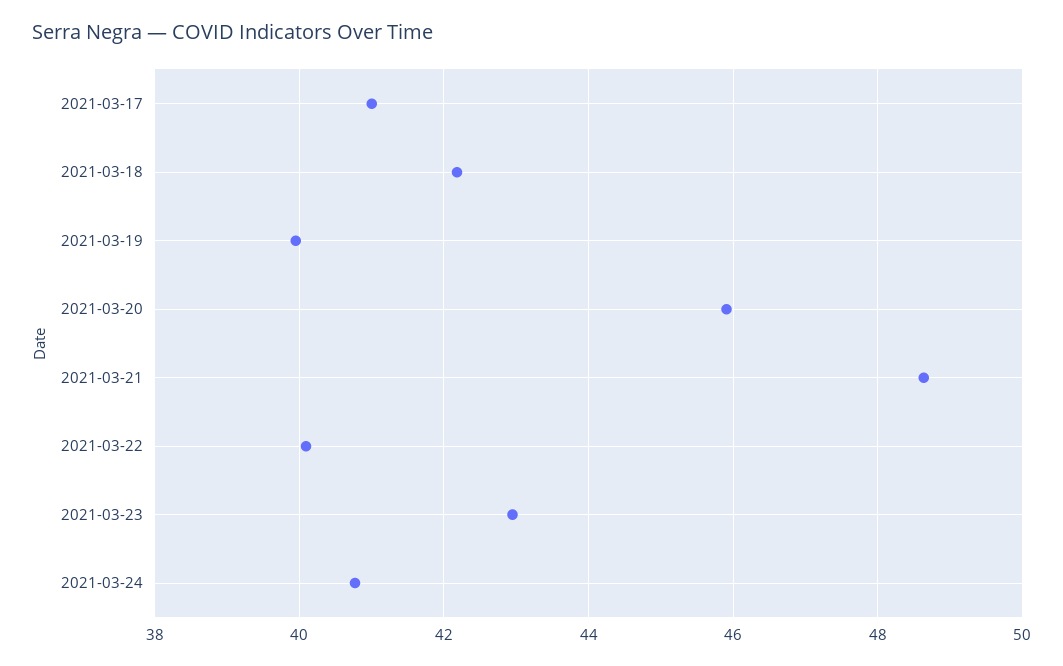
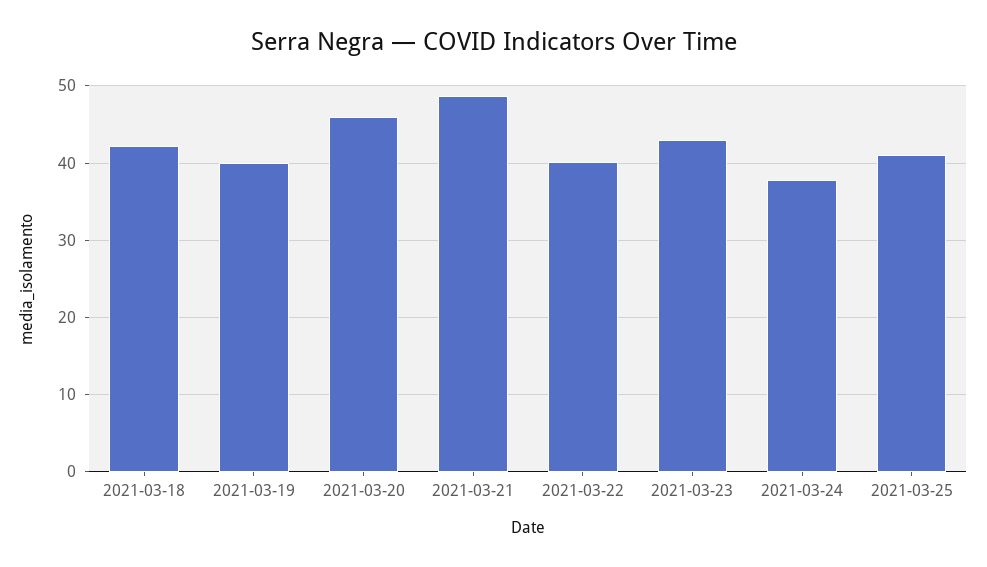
2021-03-17: 41 -> none
2021-03-24: 40.8 -> 38
2021-03-25: none -> 41

